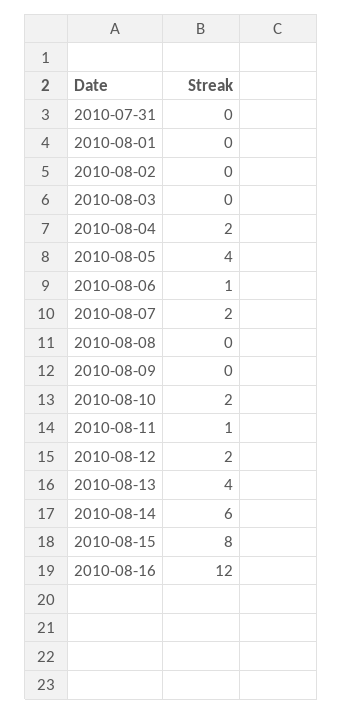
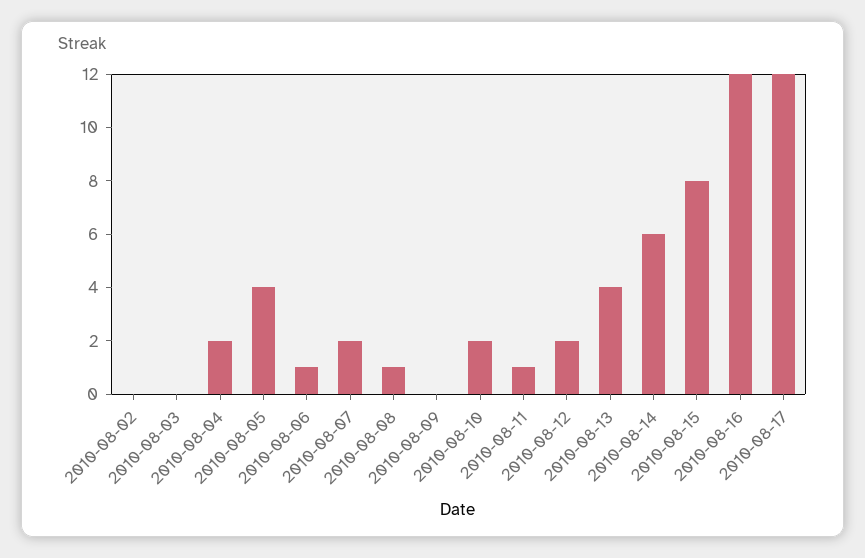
2010-07-31: 0 -> none
2010-08-01: 0 -> none
2010-08-08: 0 -> 1
2010-08-17: none -> 12

